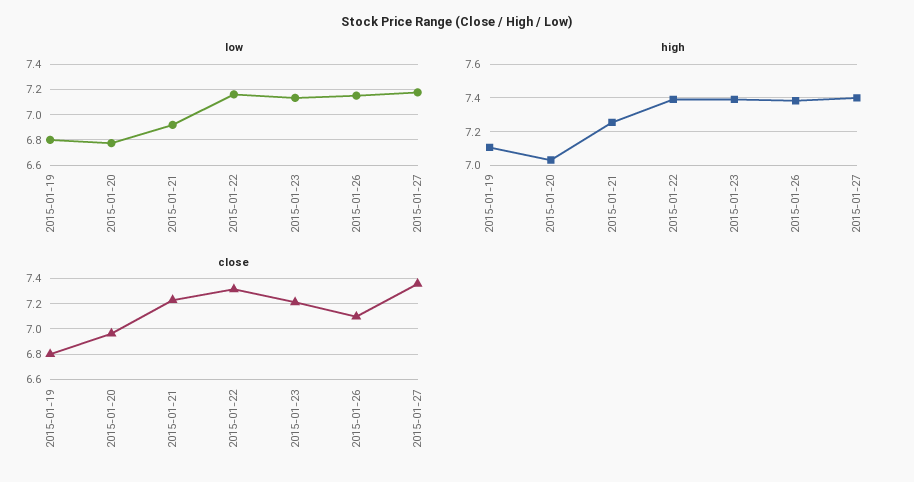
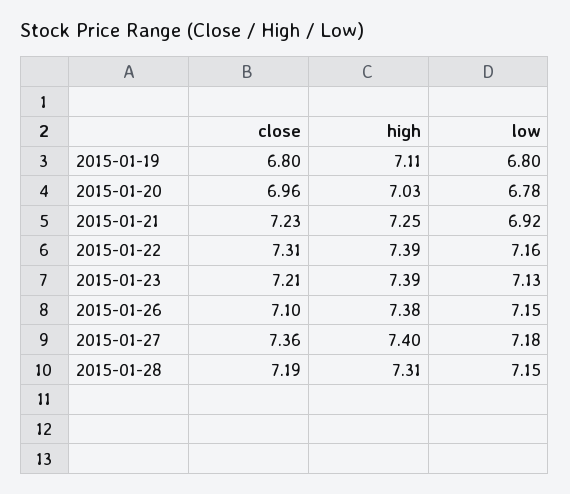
close, 2015-01-28: none -> 7.19
high, 2015-01-28: none -> 7.31
low, 2015-01-28: none -> 7.15

